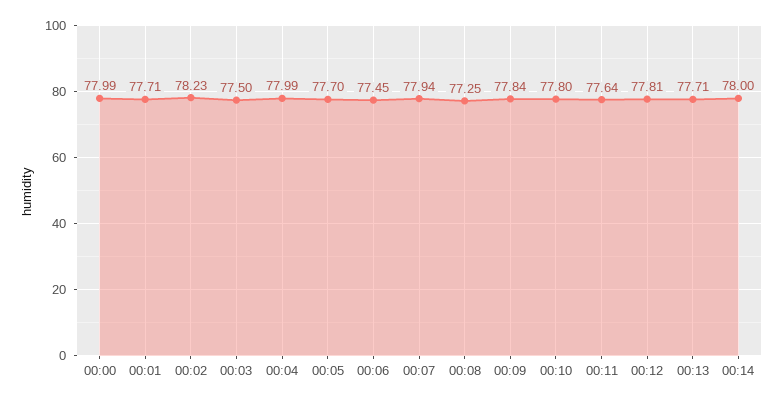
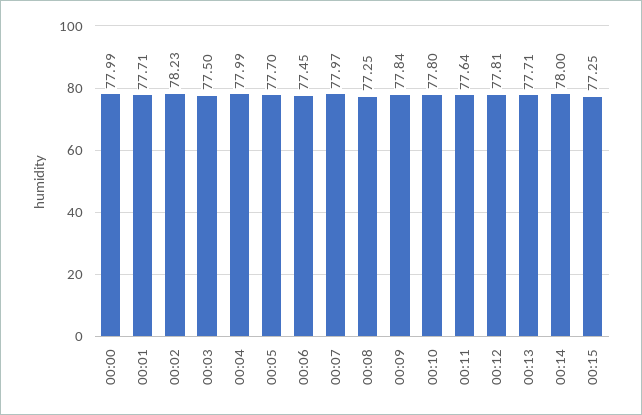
00:07: 77.94 -> 77.97
00:15: none -> 77.25

